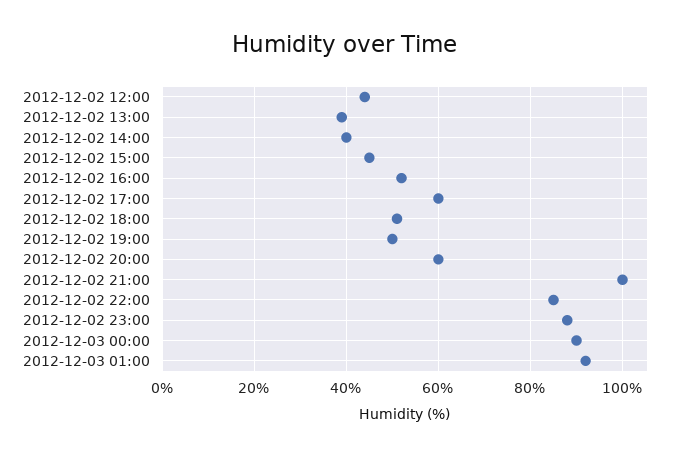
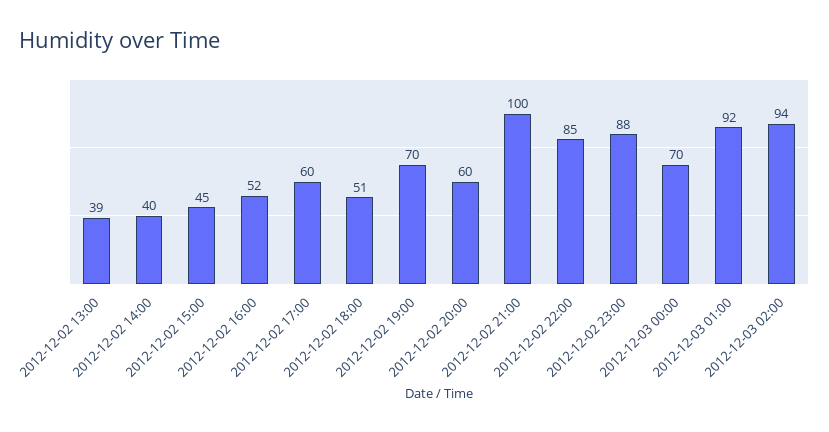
2012-12-02 12:00: 45 -> none
2012-12-02 19:00: 50 -> 70
2012-12-03 00:00: 90 -> 70
2012-12-03 02:00: none -> 94

